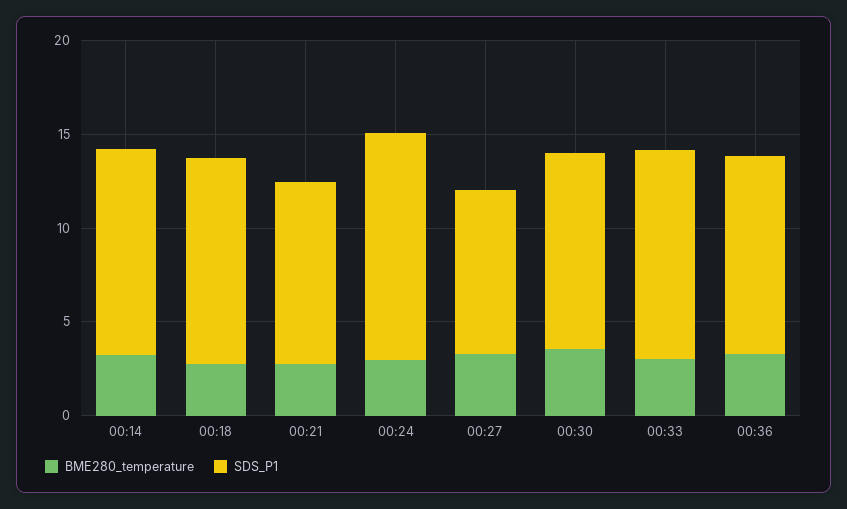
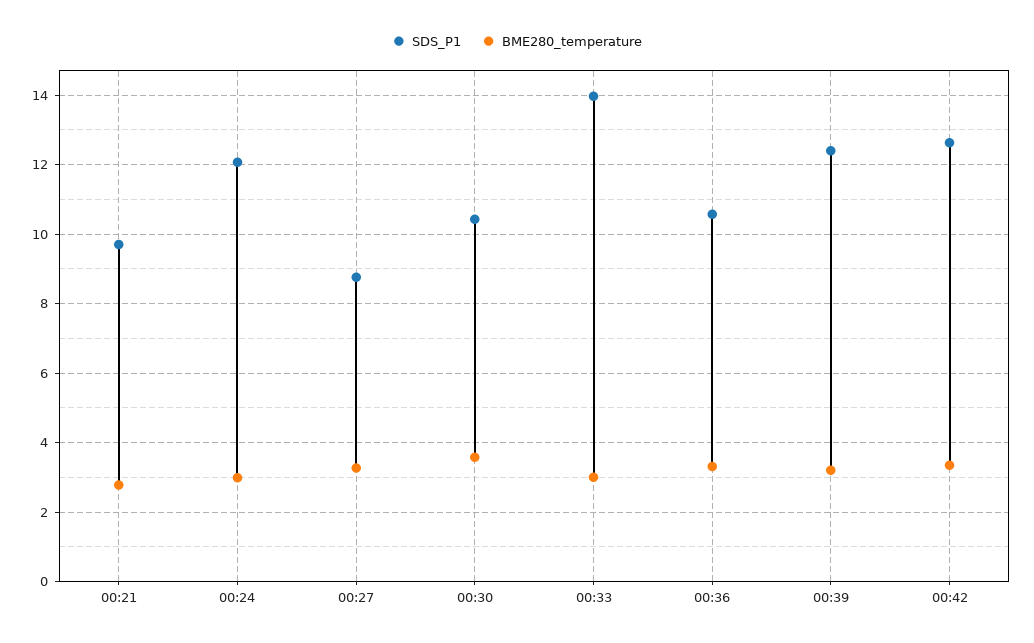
BME280_temperature, 00:14: 3 -> none
SDS_P1, 00:14: 11 -> none
BME280_temperature, 00:18: 3 -> none
SDS_P1, 00:18: 11 -> none
SDS_P1, 00:33: 11 -> 14
SDS_P1, 00:39: none -> 12.4
BME280_temperature, 00:39: none -> 3.2
SDS_P1, 00:42: none -> 12.6
BME280_temperature, 00:42: none -> 3.4

